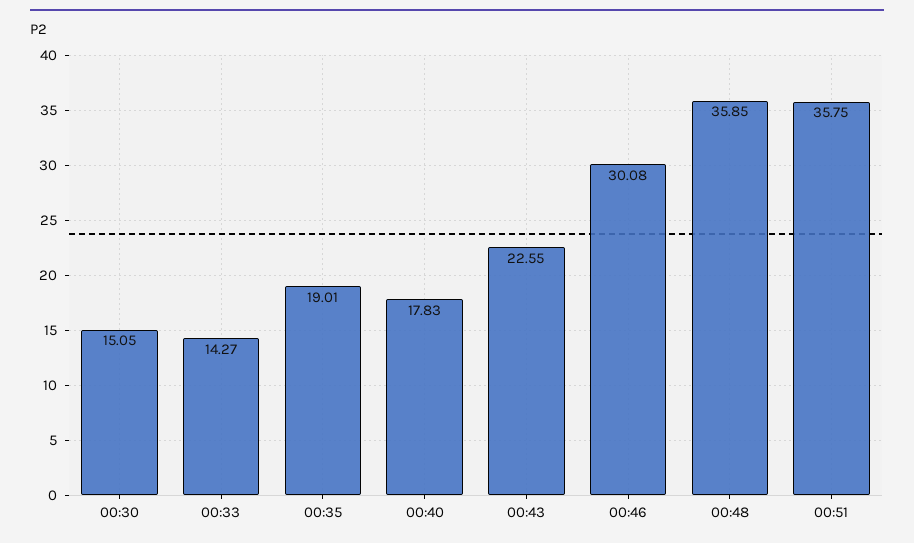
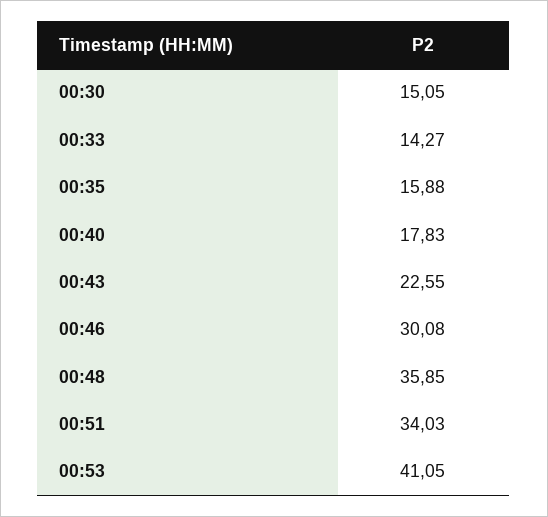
00:35: 19.01 -> 15.88
00:51: 35.75 -> 34.03
00:53: none -> 41.05

